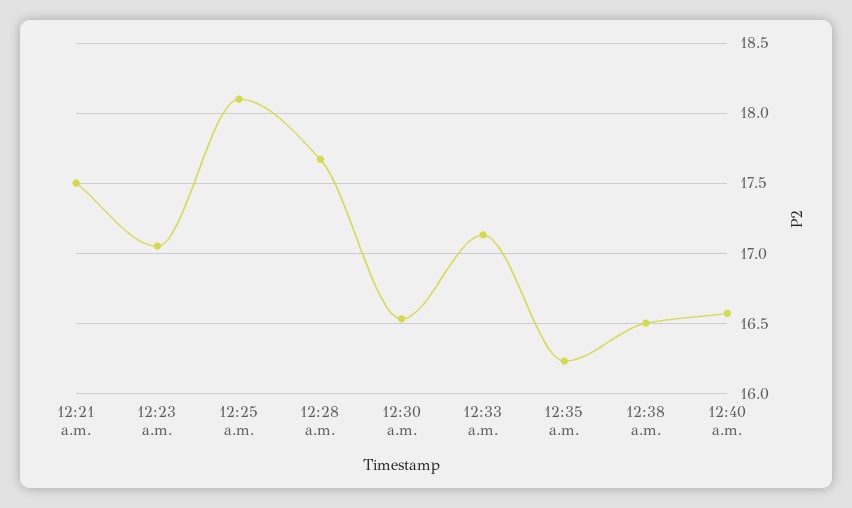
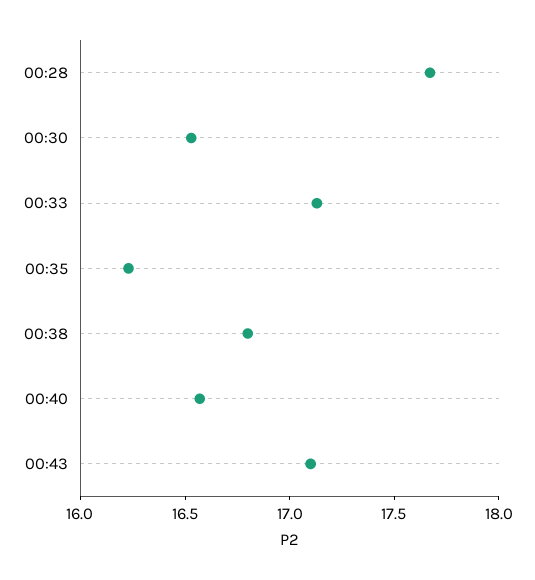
12:21 a.m.: 17.5 -> none
12:23 a.m.: 17.05 -> none
12:25 a.m.: 18.1 -> none
12:38 a.m.: 16.5 -> 16.8
00:43: none -> 17.1

